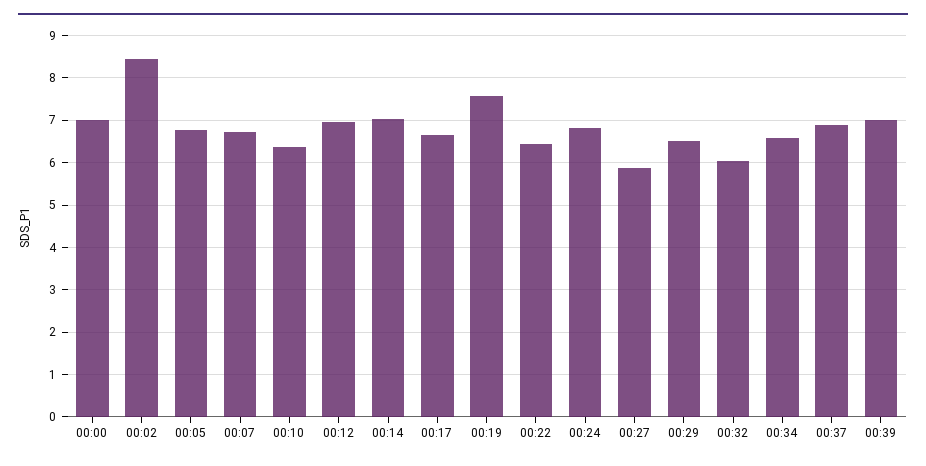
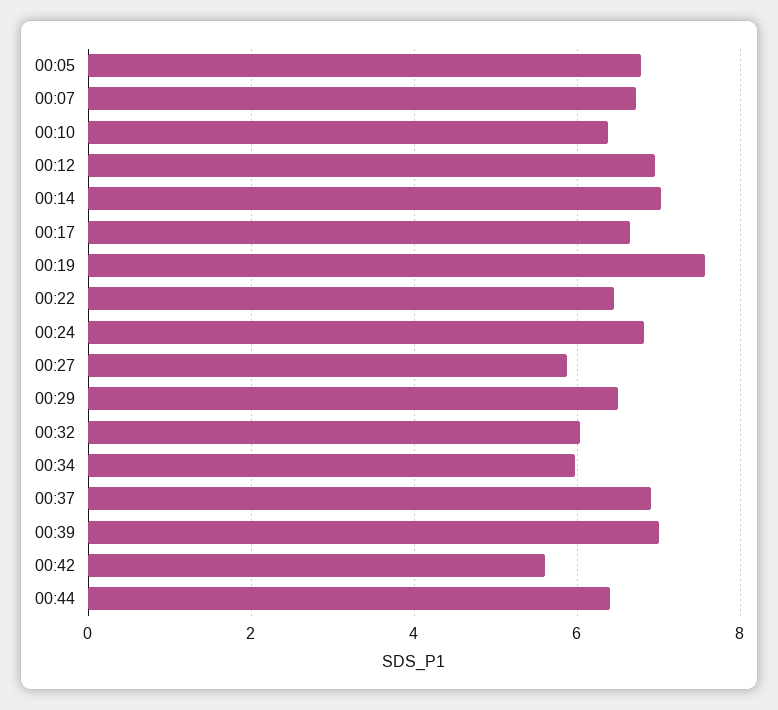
00:00: 7 -> none
00:02: 8.4 -> none
00:34: 6.6 -> 6
00:42: none -> 5.6
00:44: none -> 6.4

